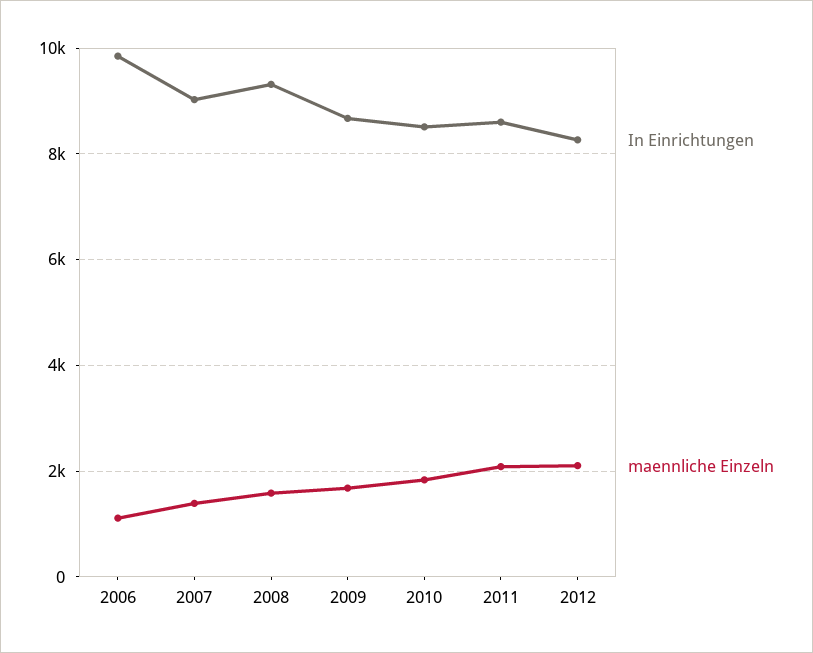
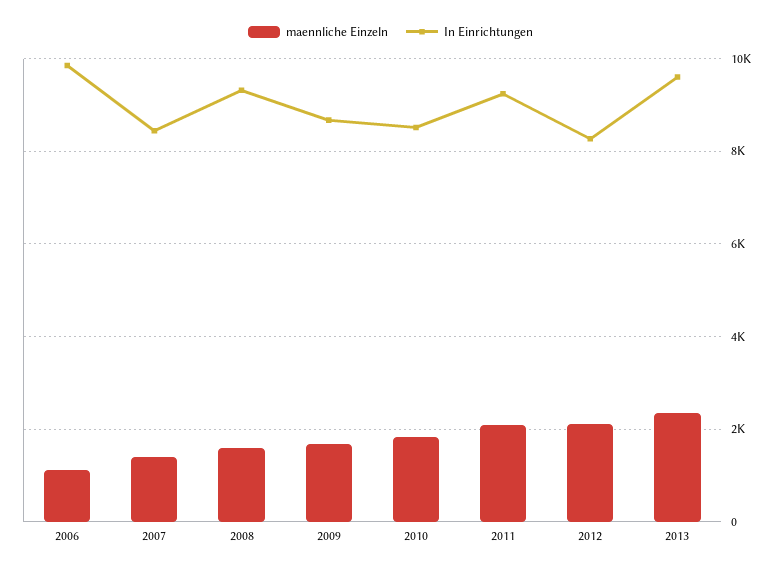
In Einrichtungen, 2007: 9000 -> 8400
In Einrichtungen, 2011: 8600 -> 9200
maennliche Einzeln, 2013: none -> 2400
In Einrichtungen, 2013: none -> 9600

